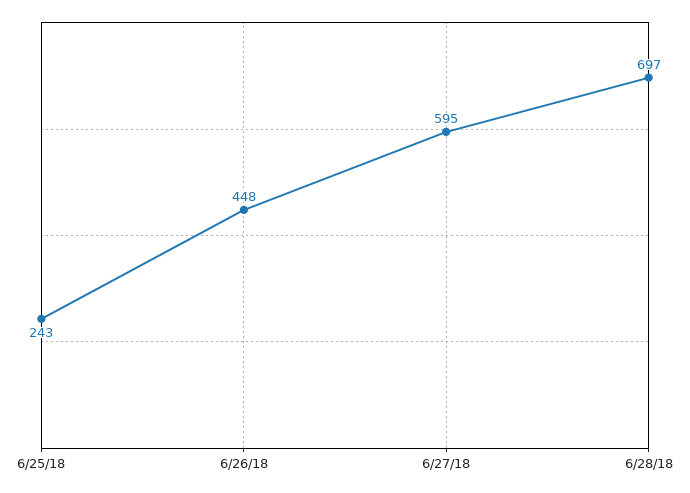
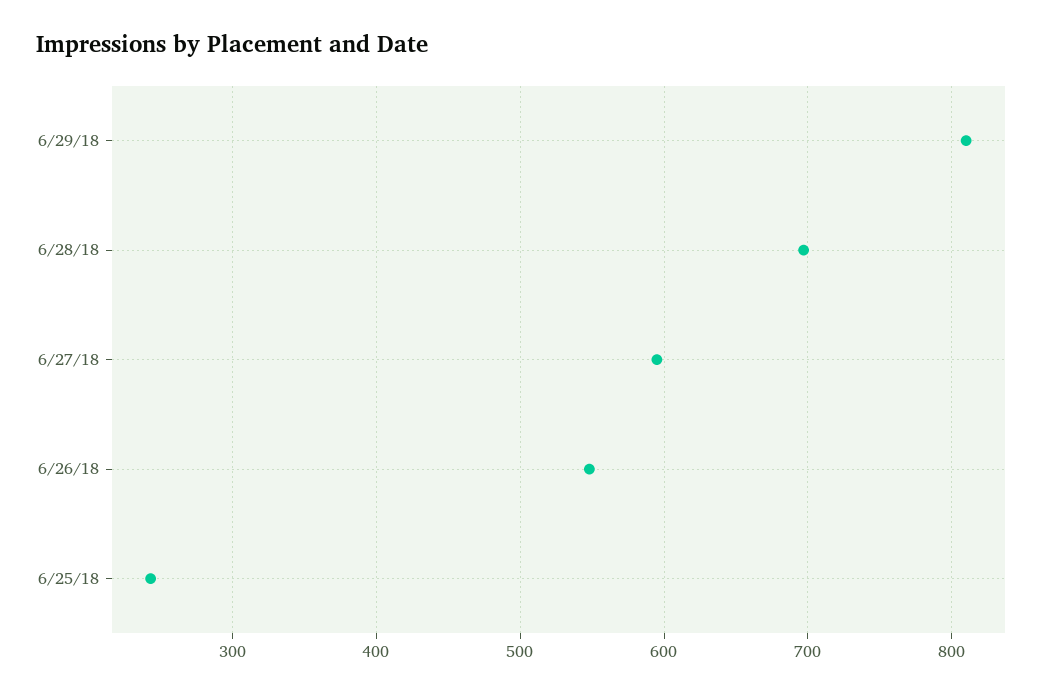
6/26/18: 448 -> 550
6/29/18: none -> 810

